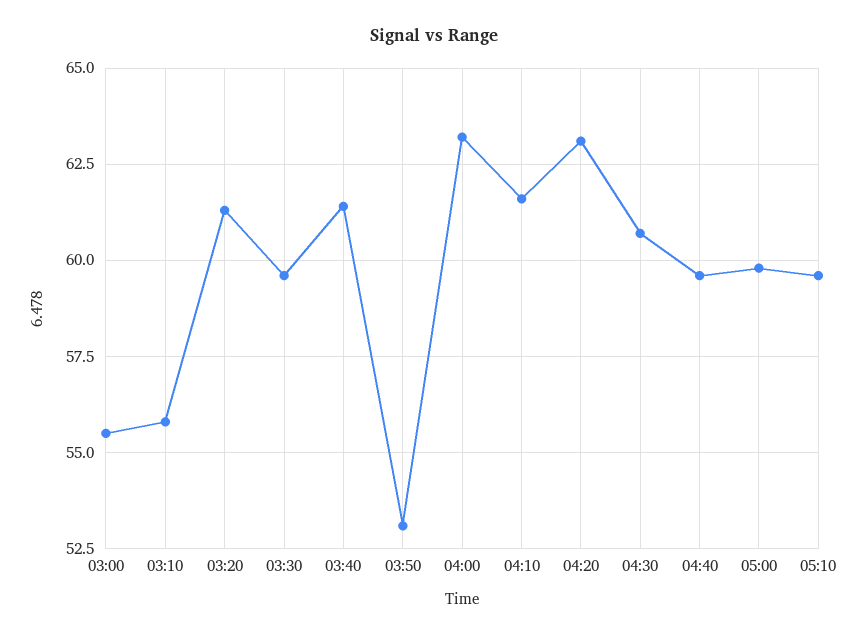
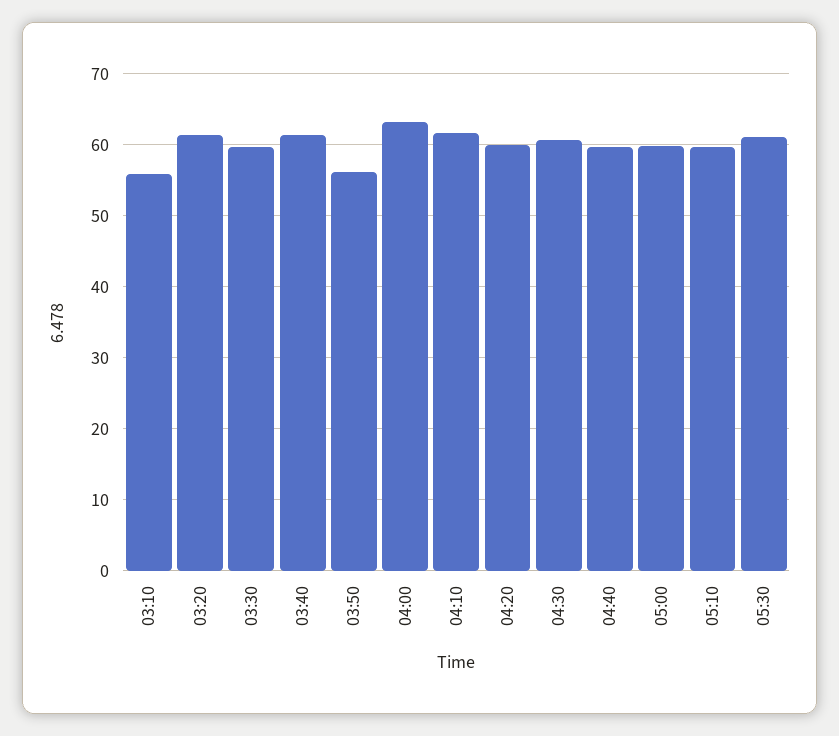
03:00: 55.5 -> none
03:50: 53 -> 56
04:20: 63 -> 60
05:30: none -> 61

